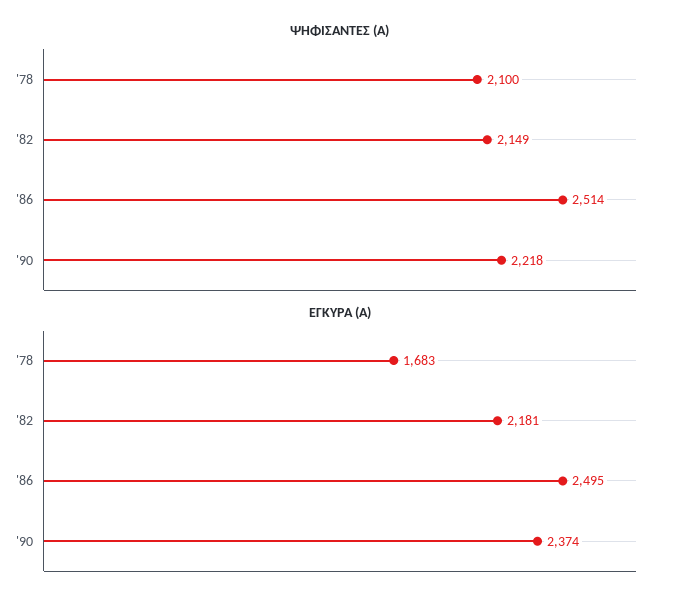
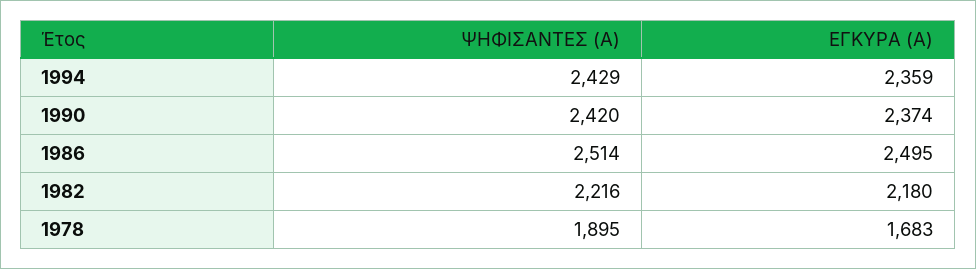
ΨΗΦΙΣΑΝΤΕΣ (Α), '78: 2100 -> 1895
ΨΗΦΙΣΑΝΤΕΣ (Α), '82: 2149 -> 2216
ΨΗΦΙΣΑΝΤΕΣ (Α), '90: 2218 -> 2420
ΕΓΚΥΡΑ (Α), '82: 2181 -> 2180
ΨΗΦΙΣΑΝΤΕΣ (Α), 1994: none -> 2429
ΕΓΚΥΡΑ (Α), 1994: none -> 2359

